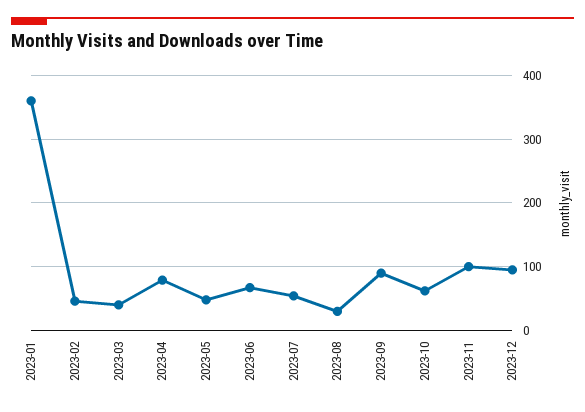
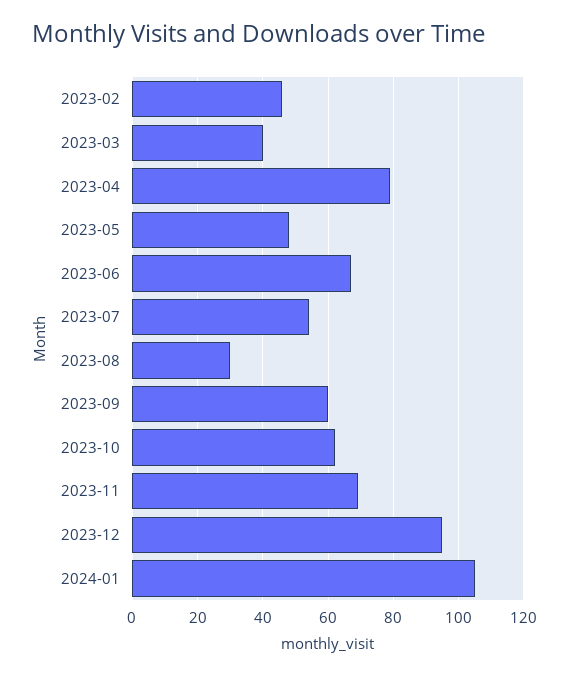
2023-01: 360 -> none
2023-09: 90 -> 60
2023-11: 100 -> 70
2024-01: none -> 105

